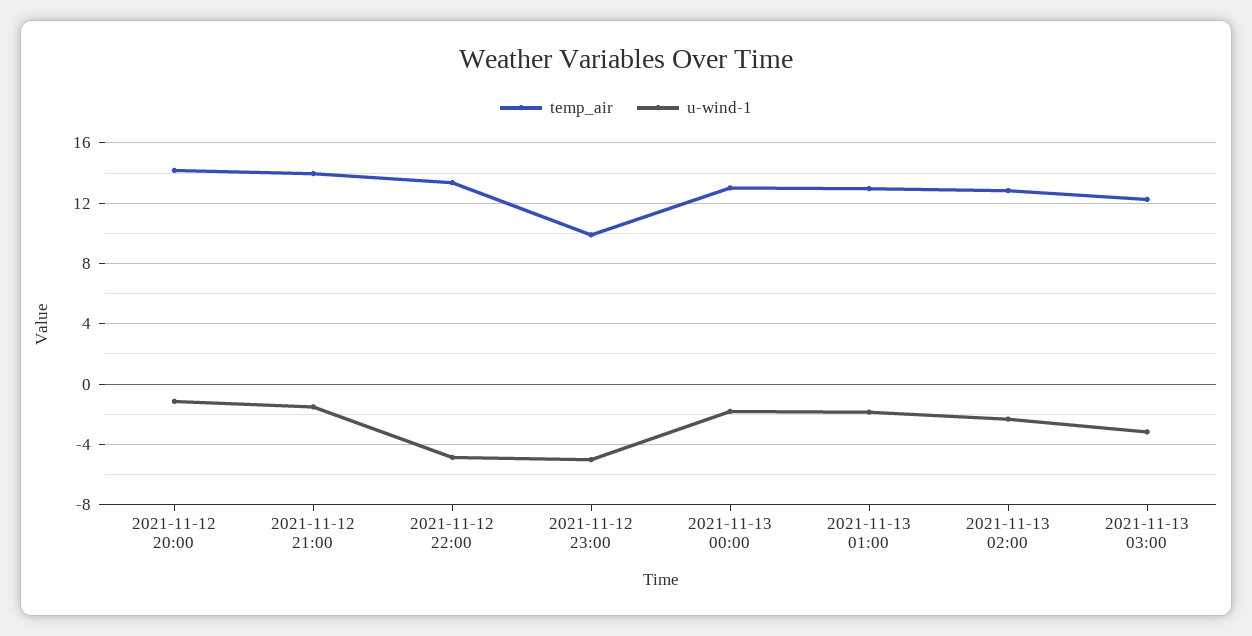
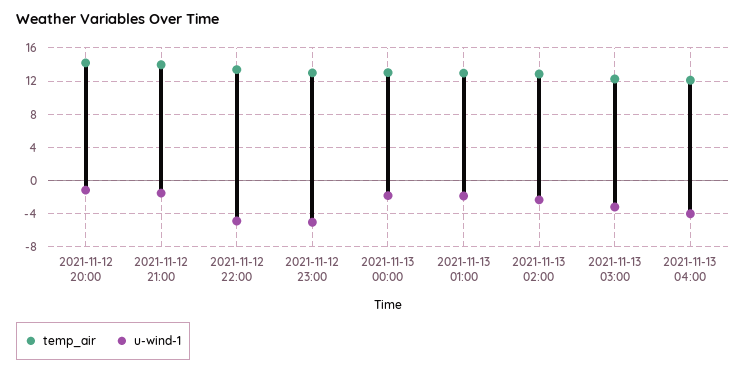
temp_air, 2021-11-12 23:00: 10 -> 13
temp_air, 2021-11-13 04:00: none -> 12
u-wind-1, 2021-11-13 04:00: none -> -4

